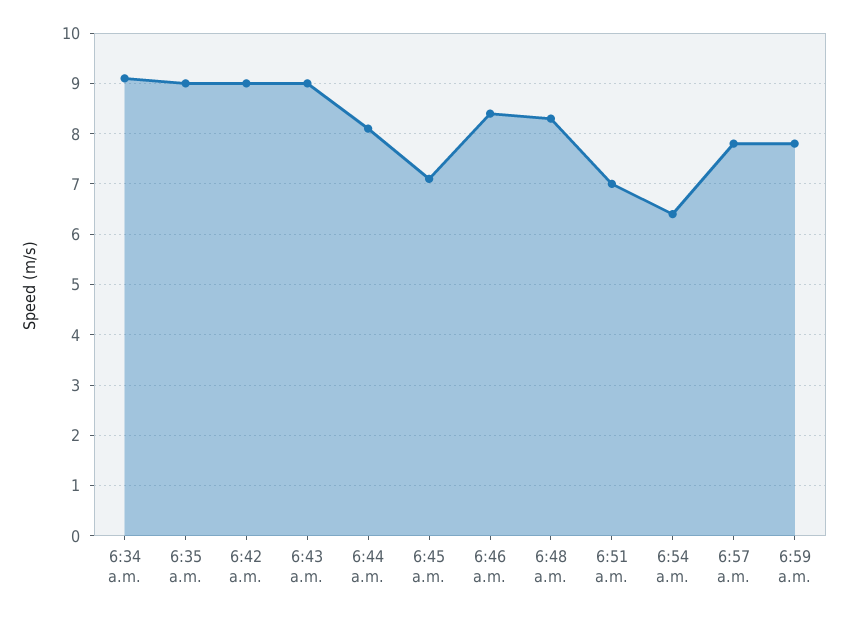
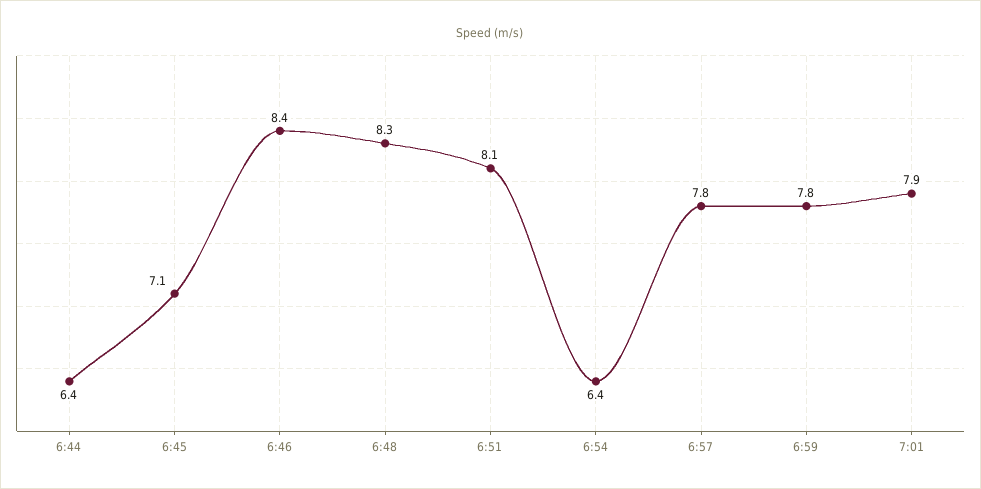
6:34 a.m.: 9 -> none
6:35 a.m.: 9 -> none
6:42 a.m.: 9 -> none
6:43 a.m.: 9 -> none
6:44 a.m.: 8 -> 6.4
6:51 a.m.: 7 -> 8.1
7:01: none -> 7.9

